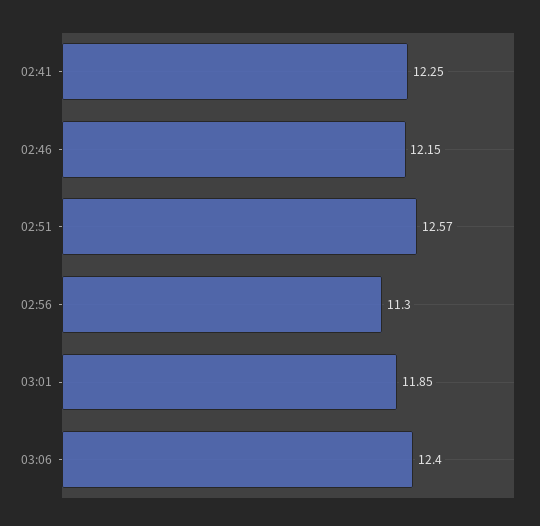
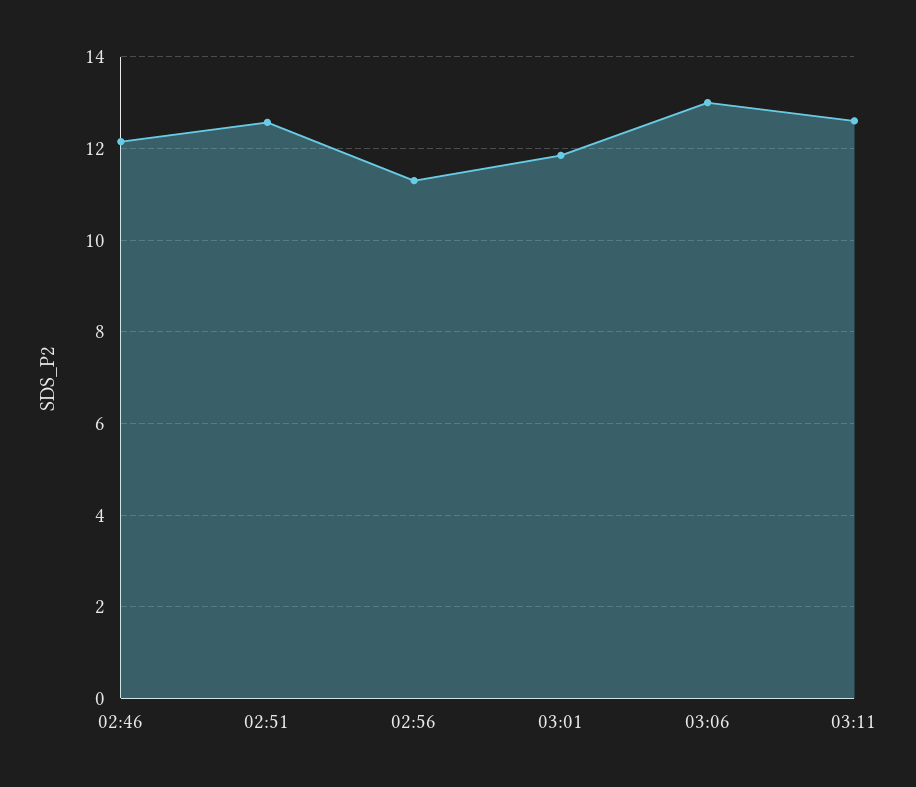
02:41: 12.25 -> none
03:06: 12.4 -> 13
03:11: none -> 12.6

